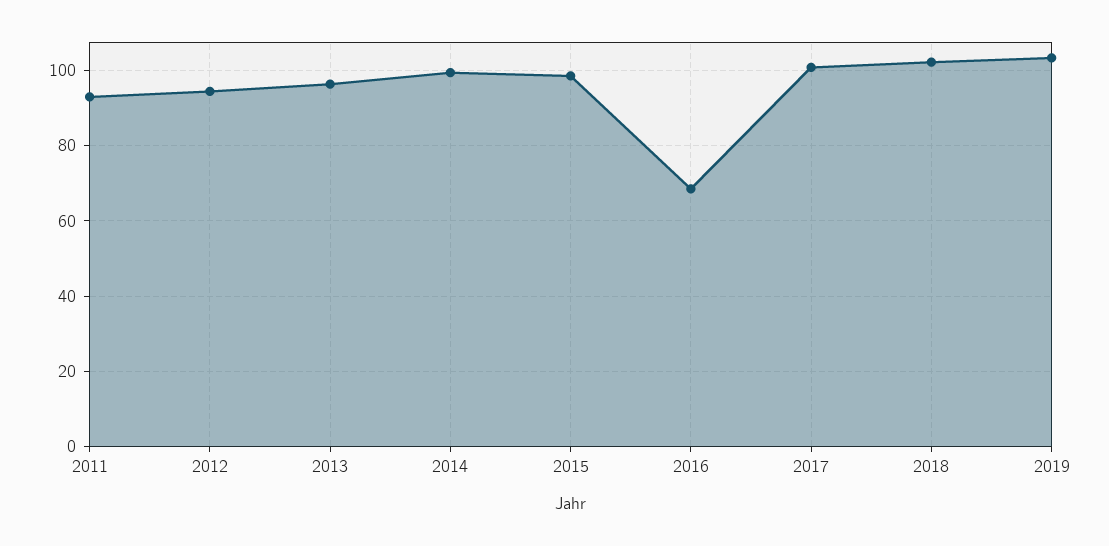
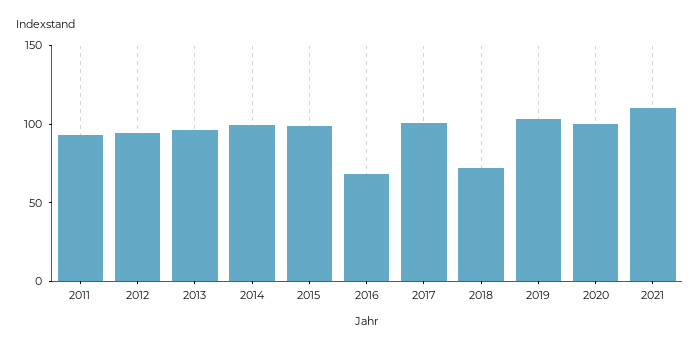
2018: 102 -> 70
2020: none -> 100
2021: none -> 110

